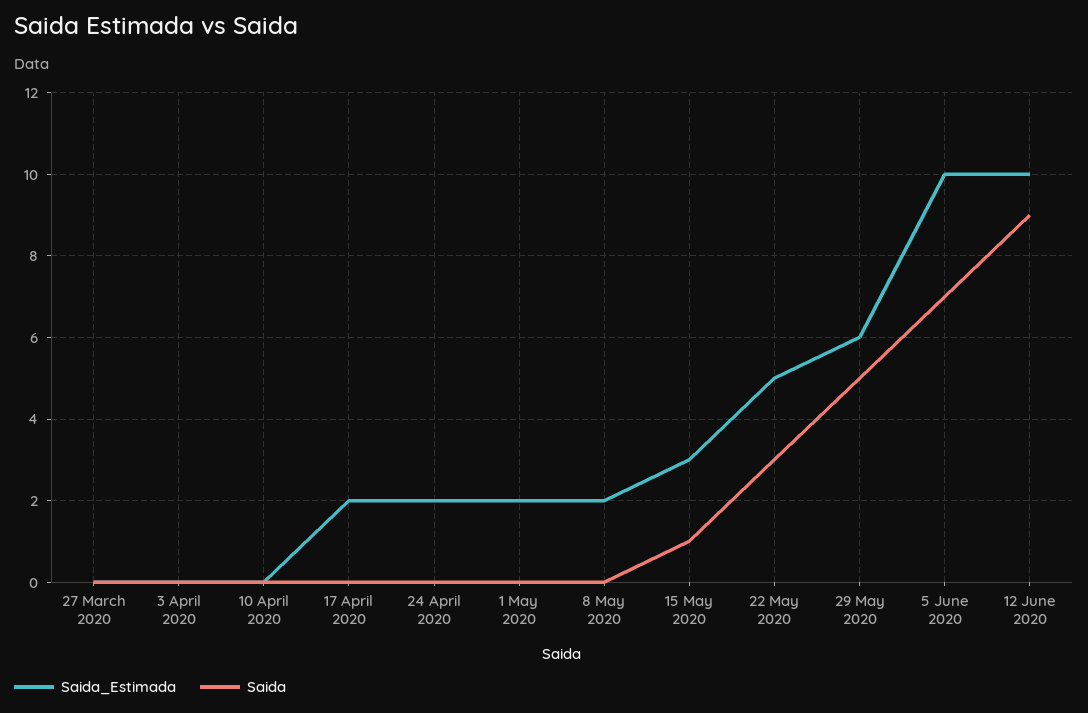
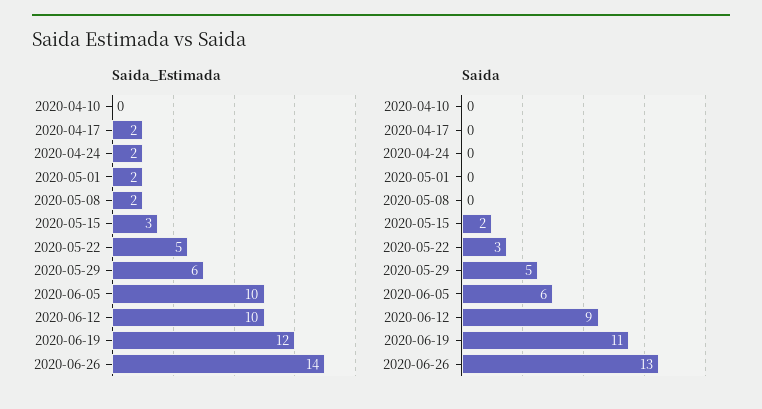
Saida_Estimada, 27 March 2020: 0 -> none
Saida, 27 March 2020: 0 -> none
Saida_Estimada, 3 April 2020: 0 -> none
Saida, 3 April 2020: 0 -> none
Saida, 15 May 2020: 1 -> 2
Saida, 5 June 2020: 7 -> 6
Saida_Estimada, 2020-06-19: none -> 12
Saida_Estimada, 2020-06-26: none -> 14
Saida, 2020-06-19: none -> 11
Saida, 2020-06-26: none -> 13

